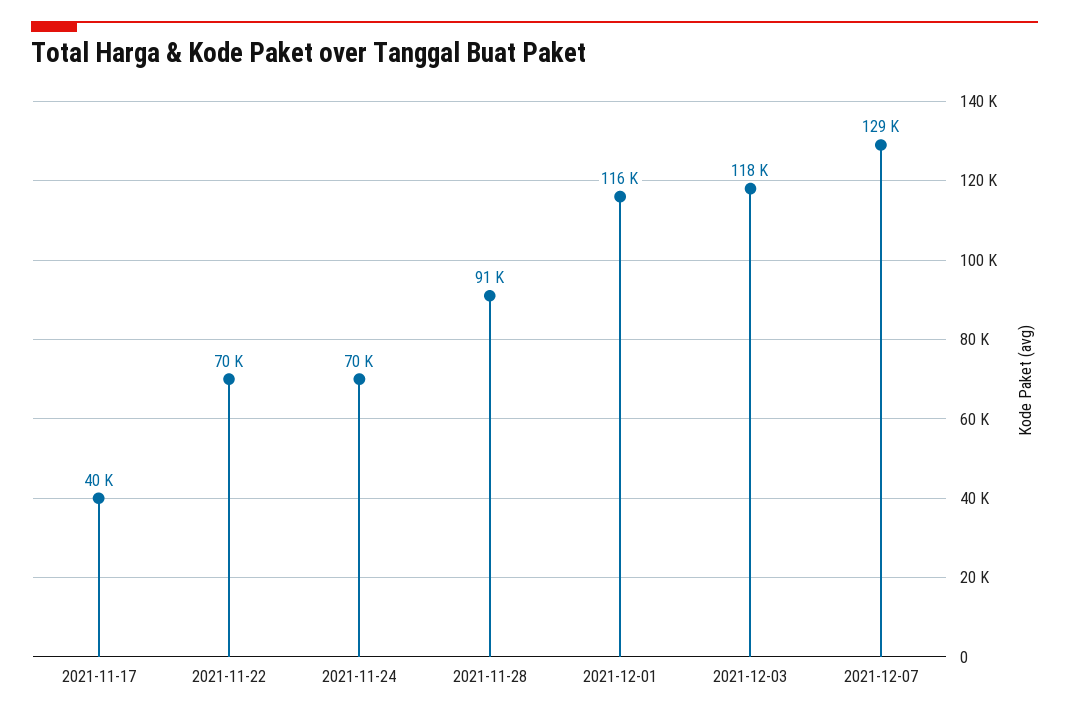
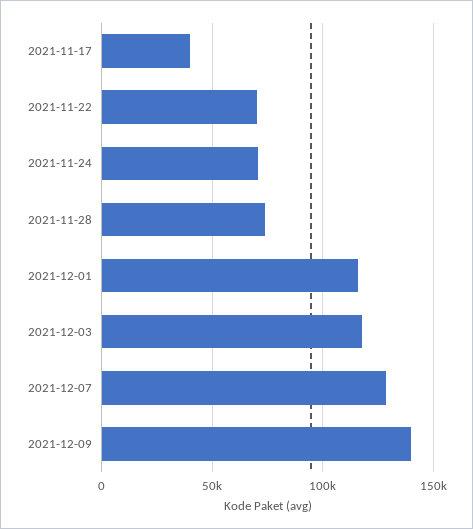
2021-11-28: 91000 -> 75000
2021-12-09: none -> 140000

